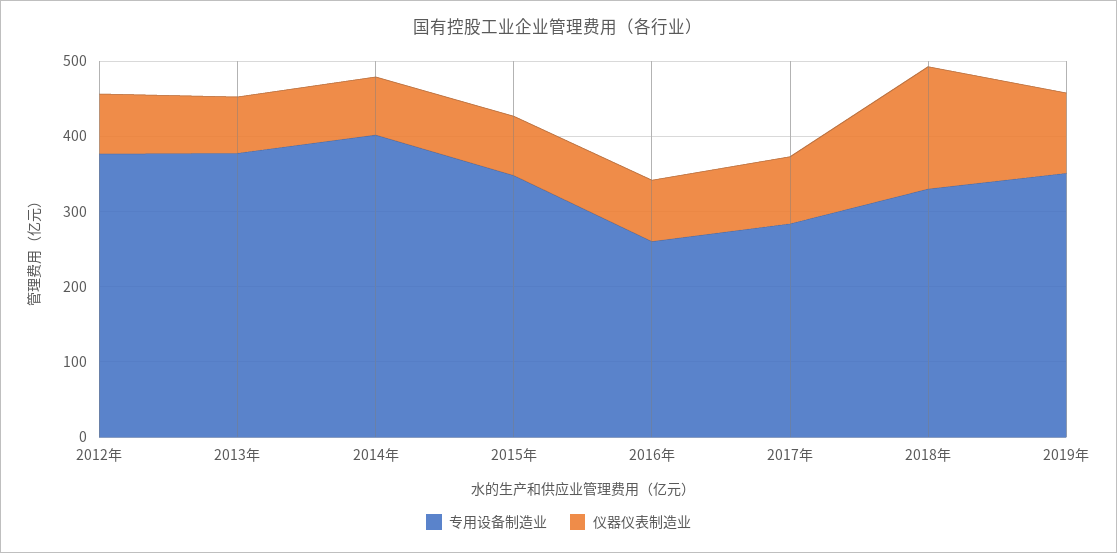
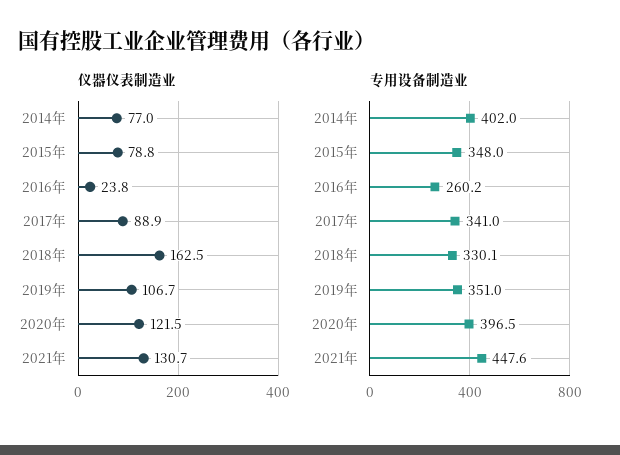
专用设备制造业, 2012年: 380 -> none
仪器仪表制造业, 2012年: 80 -> none
专用设备制造业, 2013年: 380 -> none
仪器仪表制造业, 2013年: 80 -> none
仪器仪表制造业, 2016年: 80 -> 23.8
专用设备制造业, 2017年: 280 -> 341
仪器仪表制造业, 2020年: none -> 121.5
仪器仪表制造业, 2021年: none -> 130.7
专用设备制造业, 2020年: none -> 396.5
专用设备制造业, 2021年: none -> 447.6

